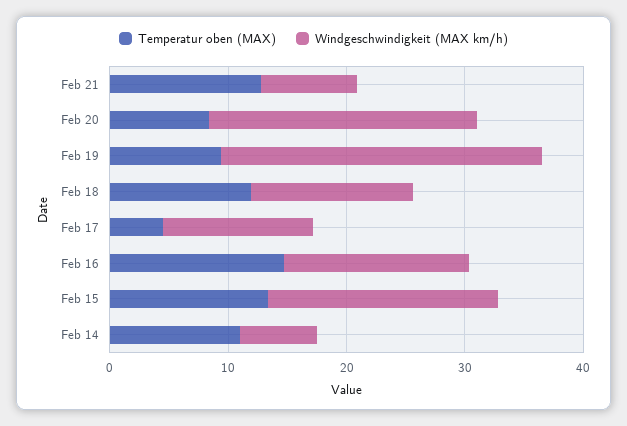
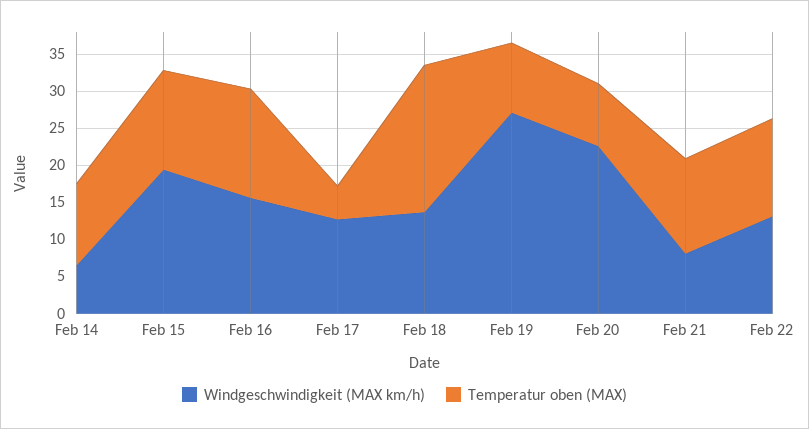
Temperatur oben (MAX), Feb 18: 12 -> 20
Windgeschwindigkeit (MAX km/h), Feb 22: none -> 12.5
Temperatur oben (MAX), Feb 22: none -> 12.5

